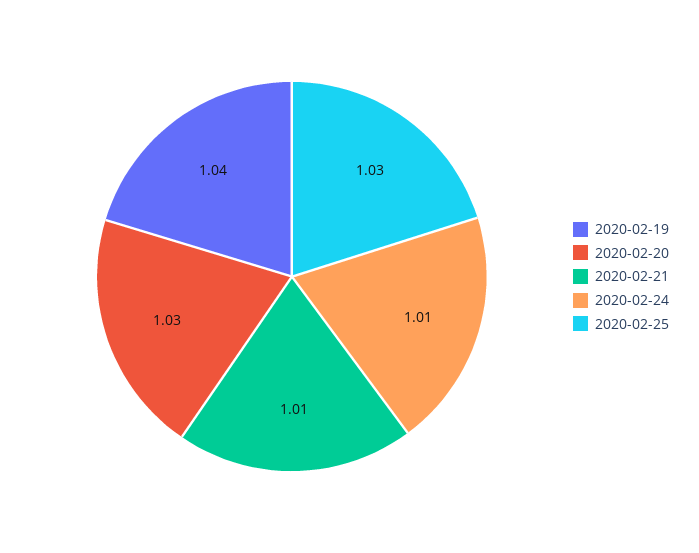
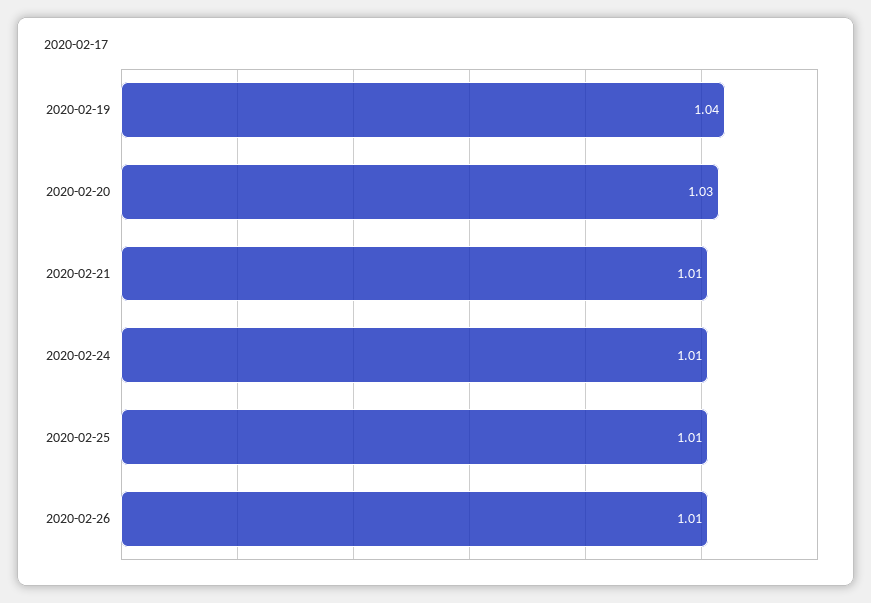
2020-02-25: 1.03 -> 1.01
2020-02-26: none -> 1.01

